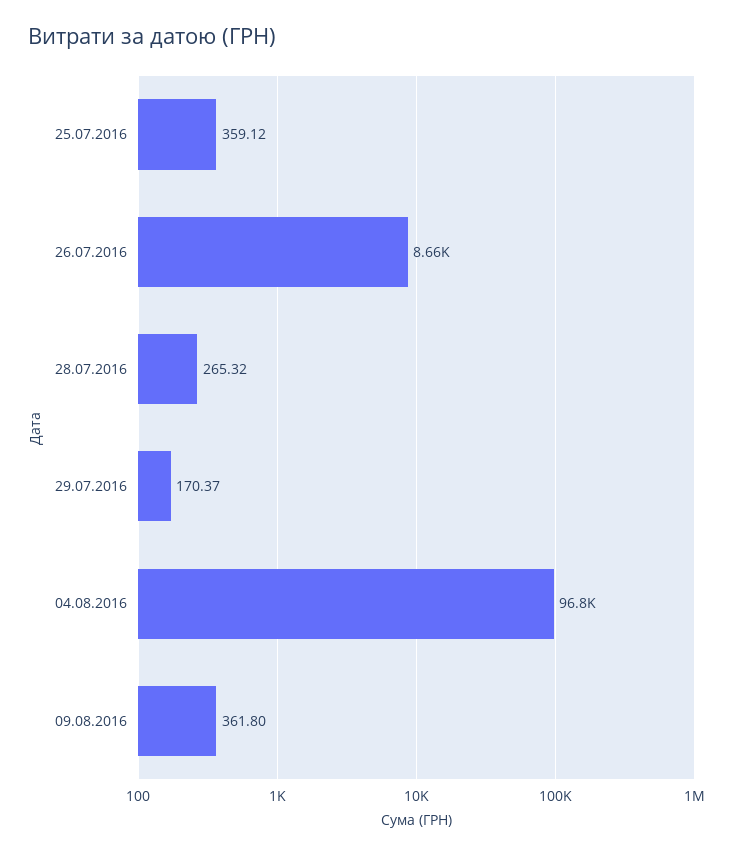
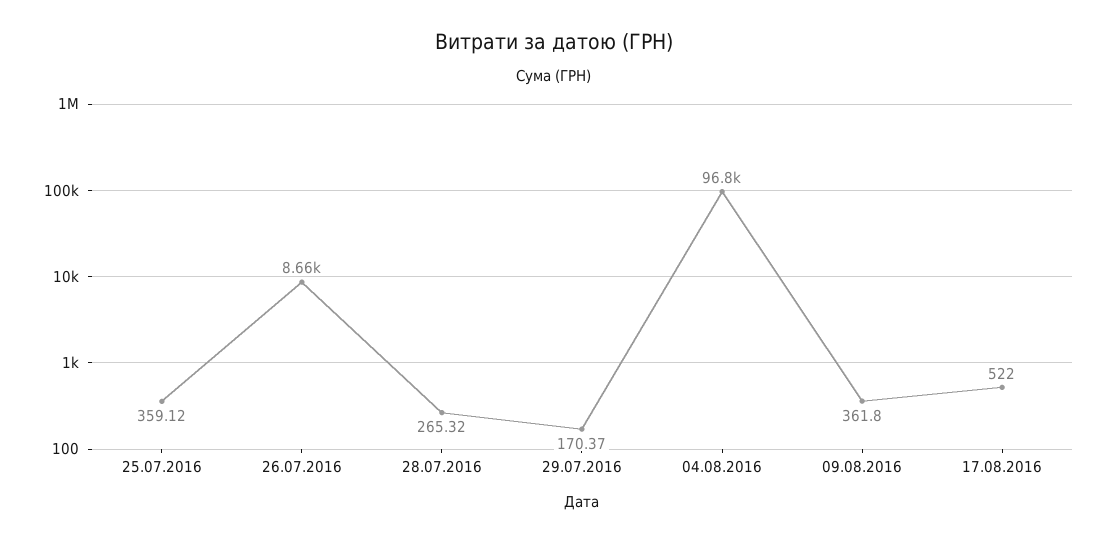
17.08.2016: none -> 522

